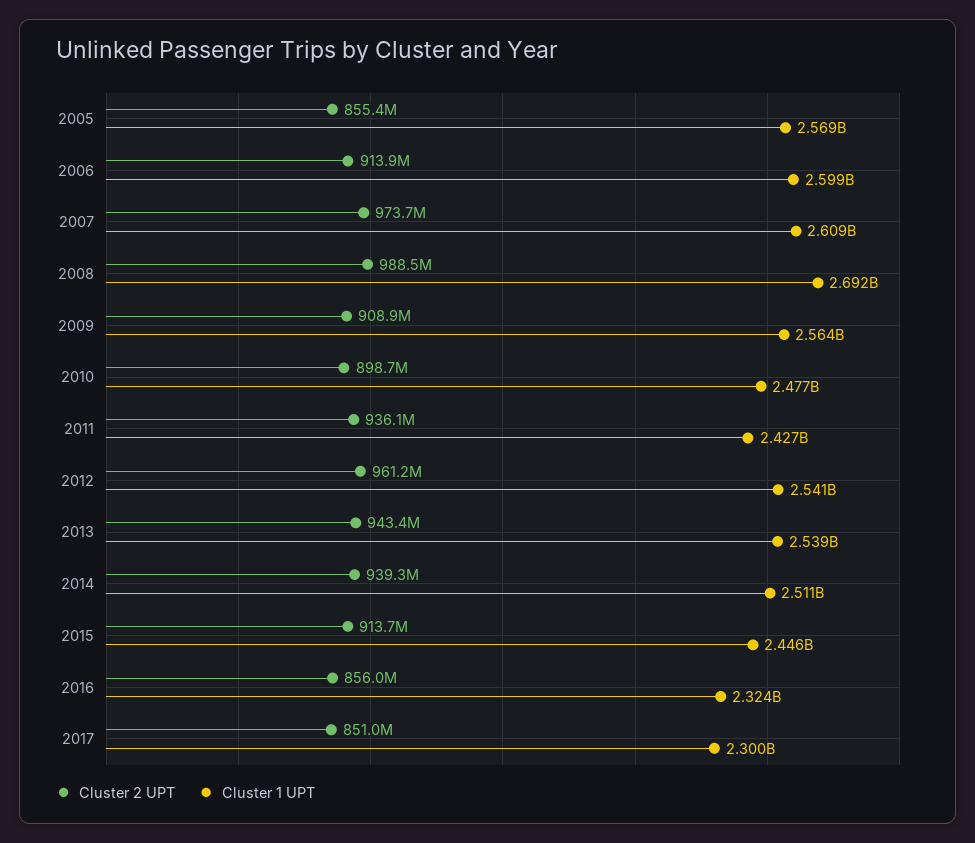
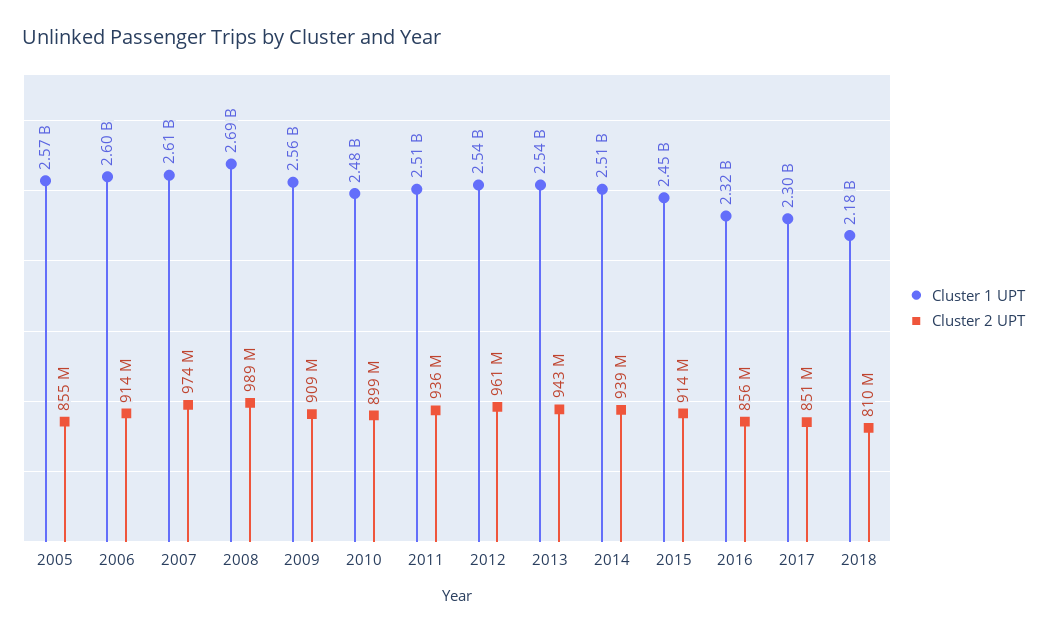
Cluster 1 UPT, 2011: 2427000000 -> 2510000000
Cluster 1 UPT, 2018: none -> 2180000000
Cluster 2 UPT, 2018: none -> 810000000

